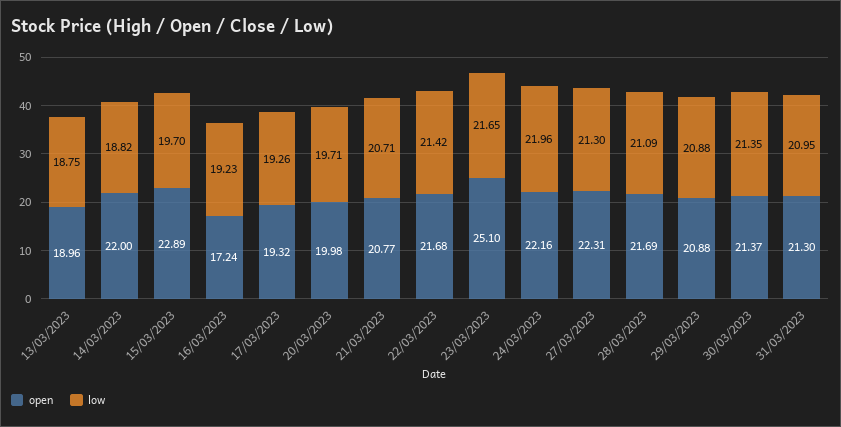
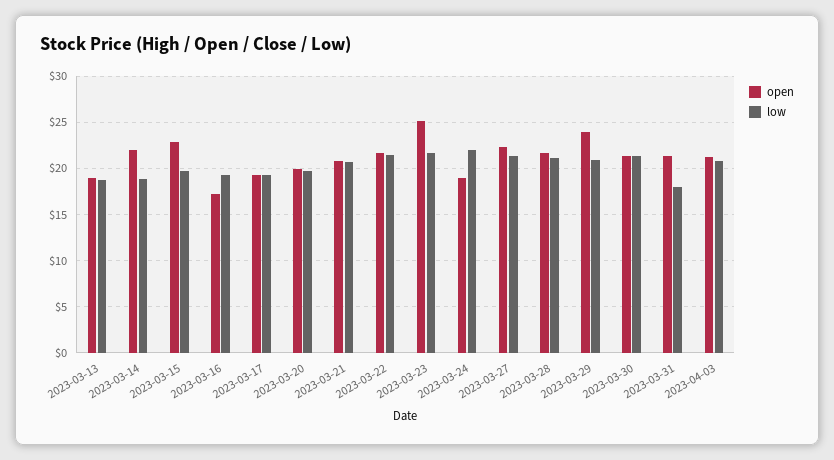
open, 24/03/2023: 22.16 -> 19
open, 29/03/2023: 20.88 -> 24
low, 31/03/2023: 20.95 -> 18
open, 2023-04-03: none -> 21
low, 2023-04-03: none -> 21

